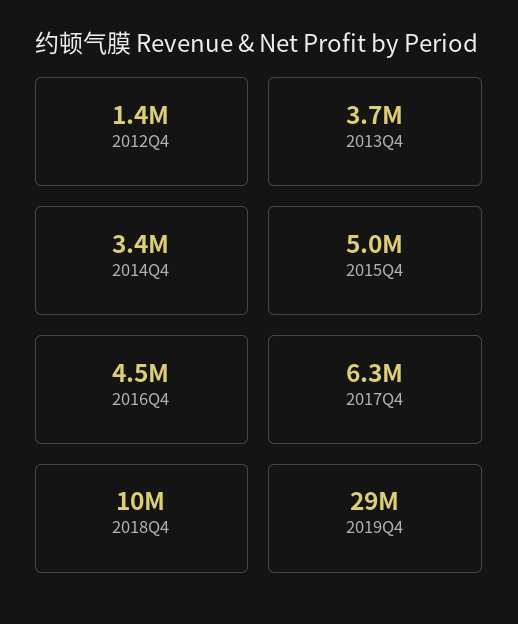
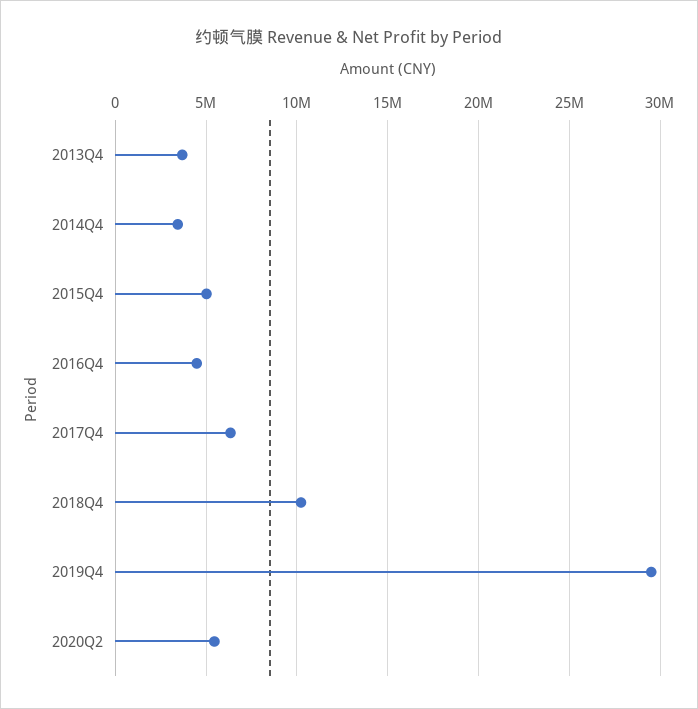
2012Q4: 1400000 -> none
2020Q2: none -> 5500000

